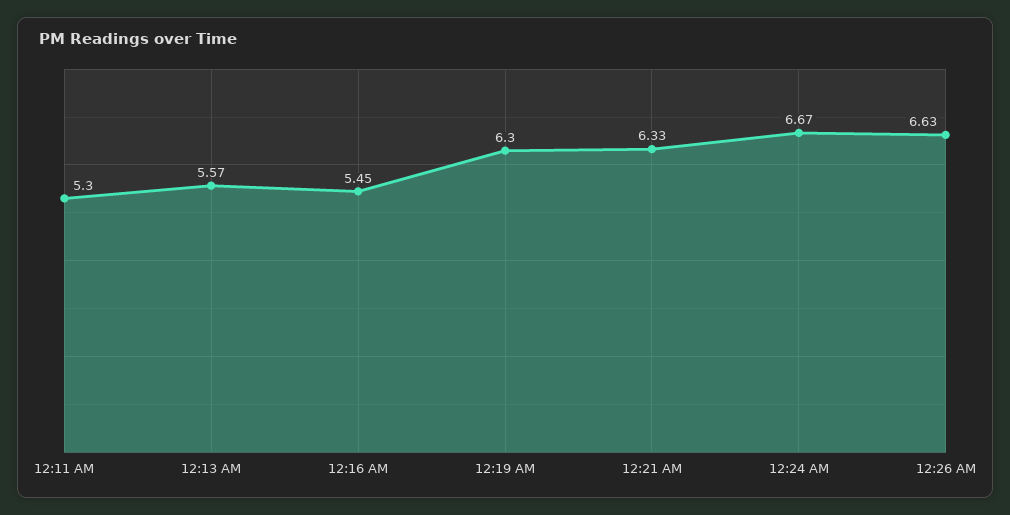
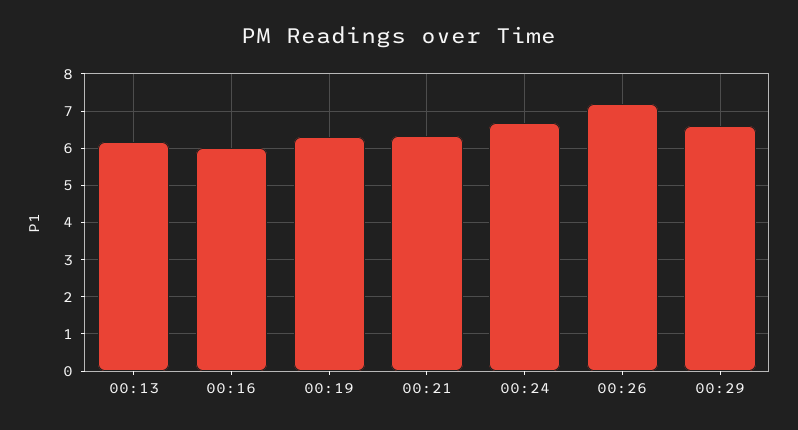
12:11 AM: 5.3 -> none
12:13 AM: 5.57 -> 6.2
12:16 AM: 5.45 -> 6
12:26 AM: 6.63 -> 7.2
00:29: none -> 6.6

